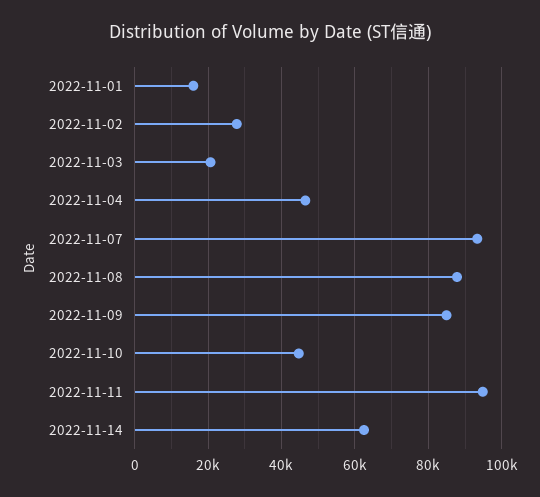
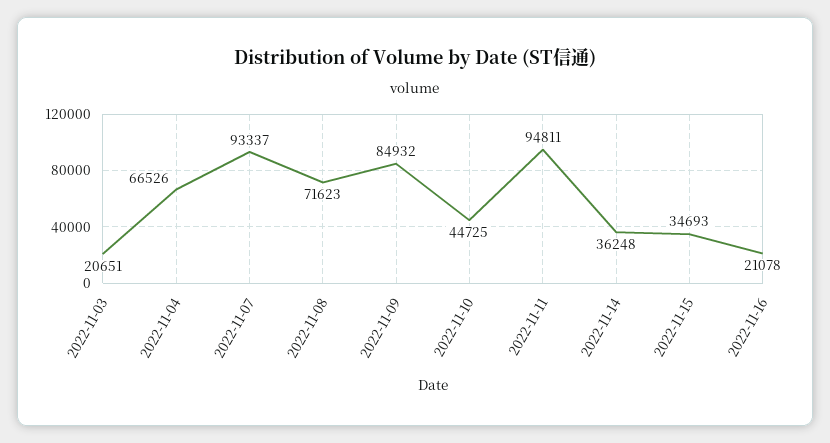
2022-11-01: 16000 -> none
2022-11-02: 28000 -> none
2022-11-04: 46000 -> 66526
2022-11-08: 88000 -> 71623
2022-11-14: 62000 -> 36248
2022-11-15: none -> 34693
2022-11-16: none -> 21078

